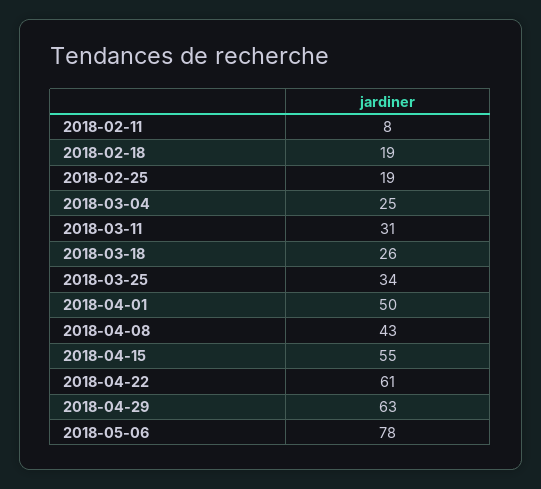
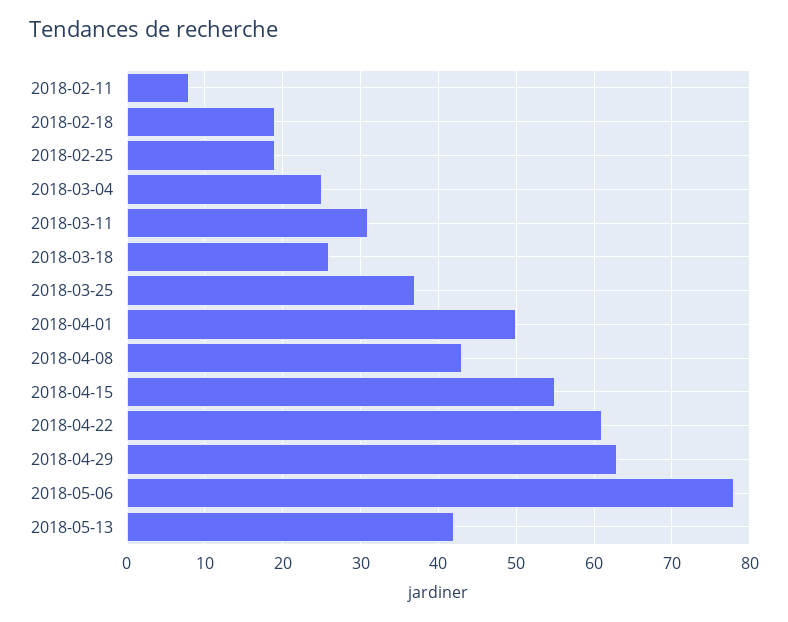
2018-03-25: 34 -> 37
2018-05-13: none -> 42

